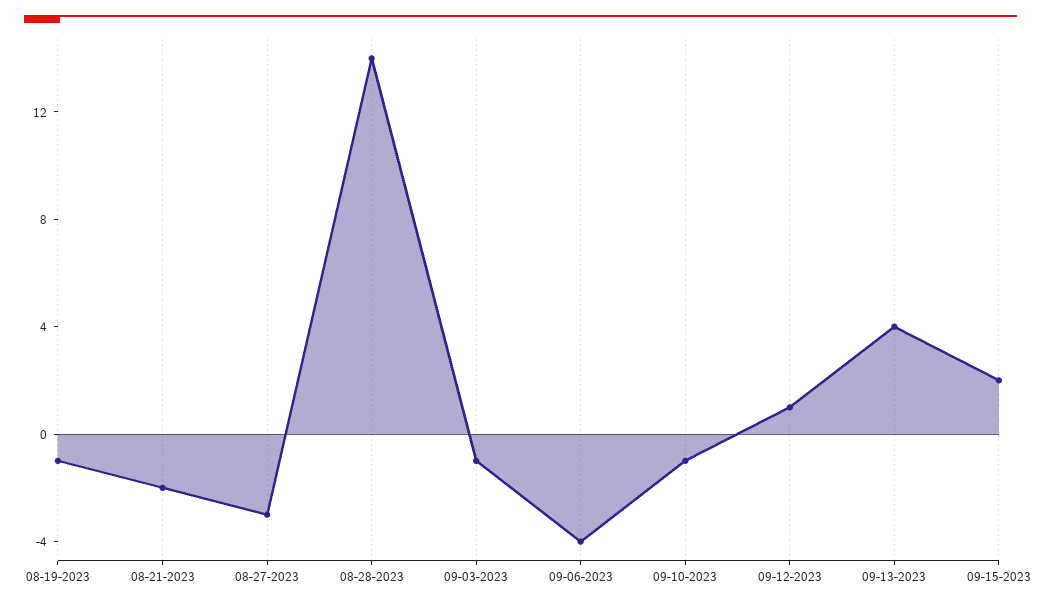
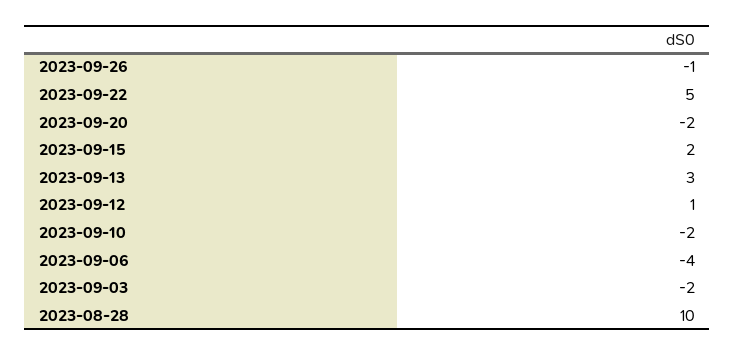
08-19-2023: -1 -> none
08-21-2023: -2 -> none
08-27-2023: -3 -> none
08-28-2023: 14 -> 10
09-03-2023: -1 -> -2
09-10-2023: -1 -> -2
09-13-2023: 4 -> 3
2023-09-26: none -> -1
2023-09-22: none -> 5
2023-09-20: none -> -2

